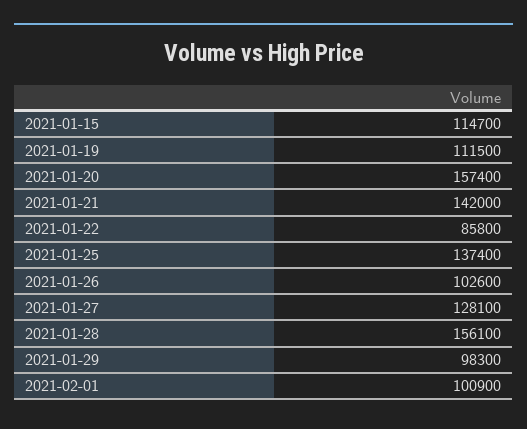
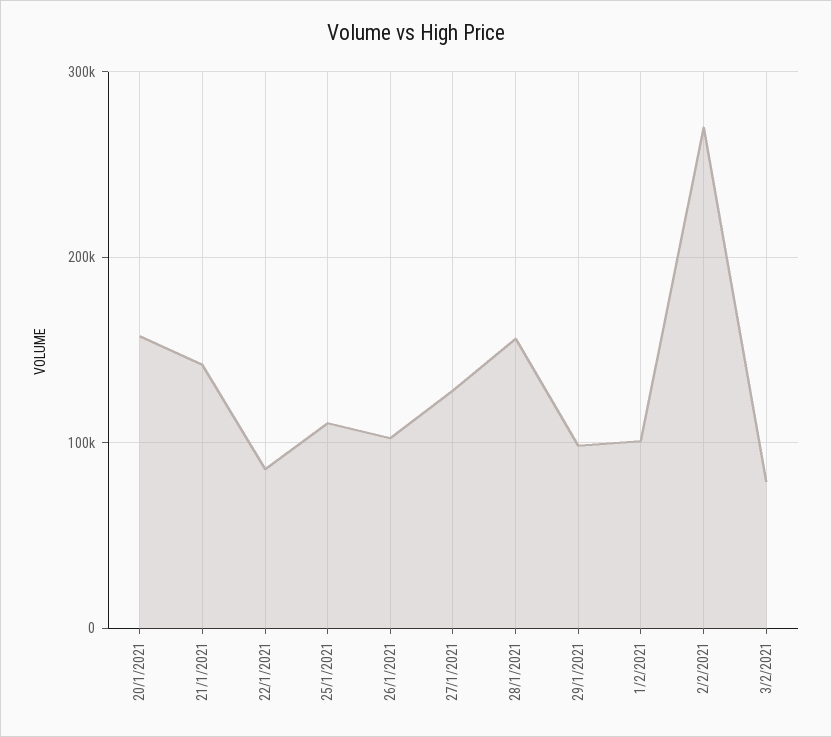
2021-01-15: 114700 -> none
2021-01-19: 111500 -> none
2021-01-25: 137400 -> 110000
2/2/2021: none -> 270000
3/2/2021: none -> 80000

